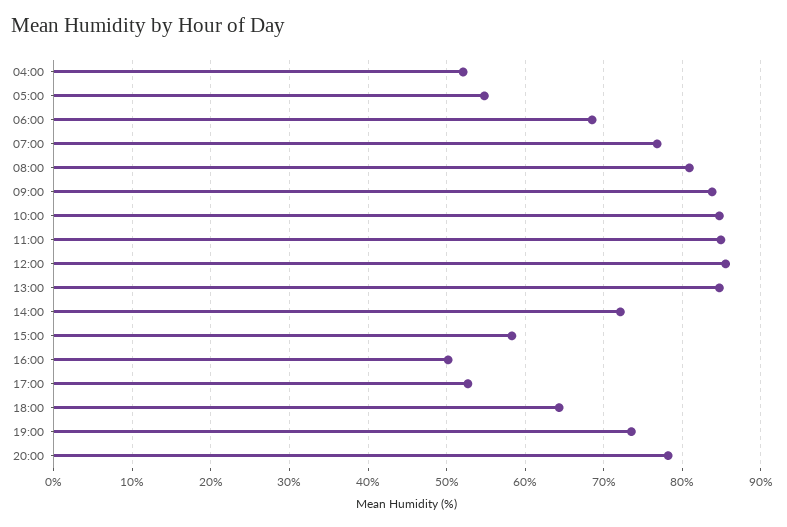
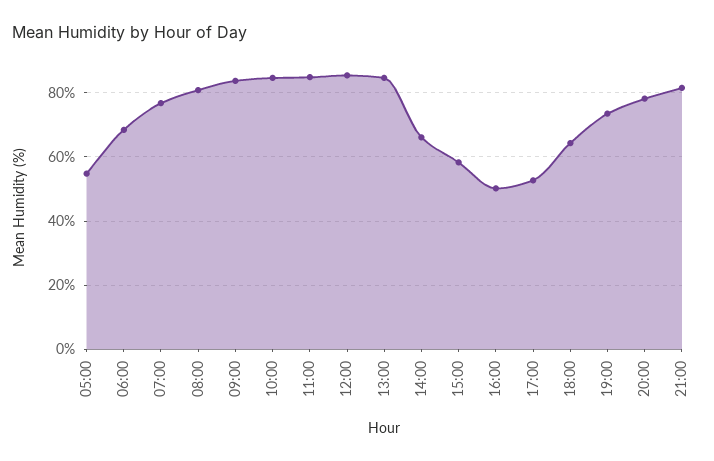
04:00: 52 -> none
14:00: 72 -> 66
21:00: none -> 82

